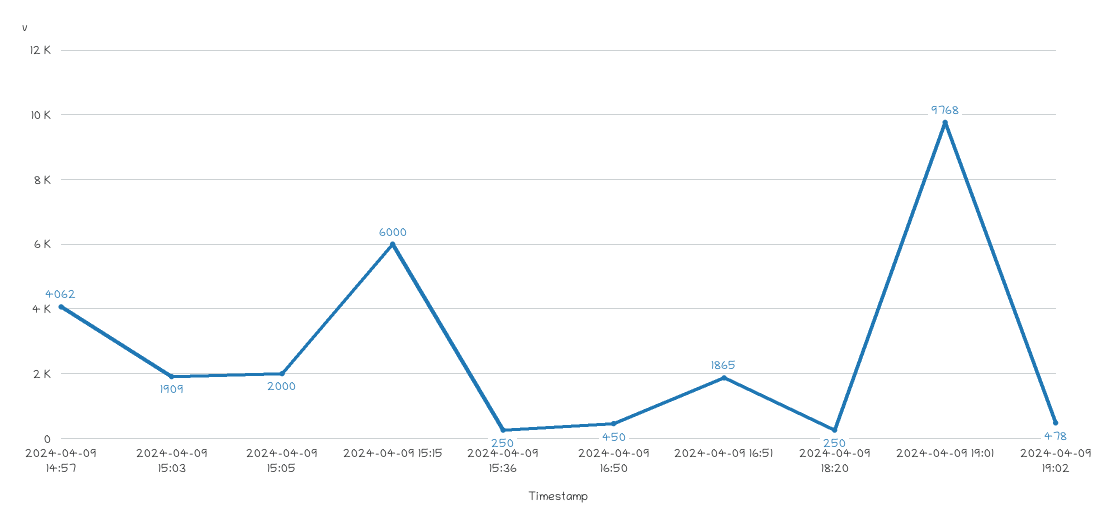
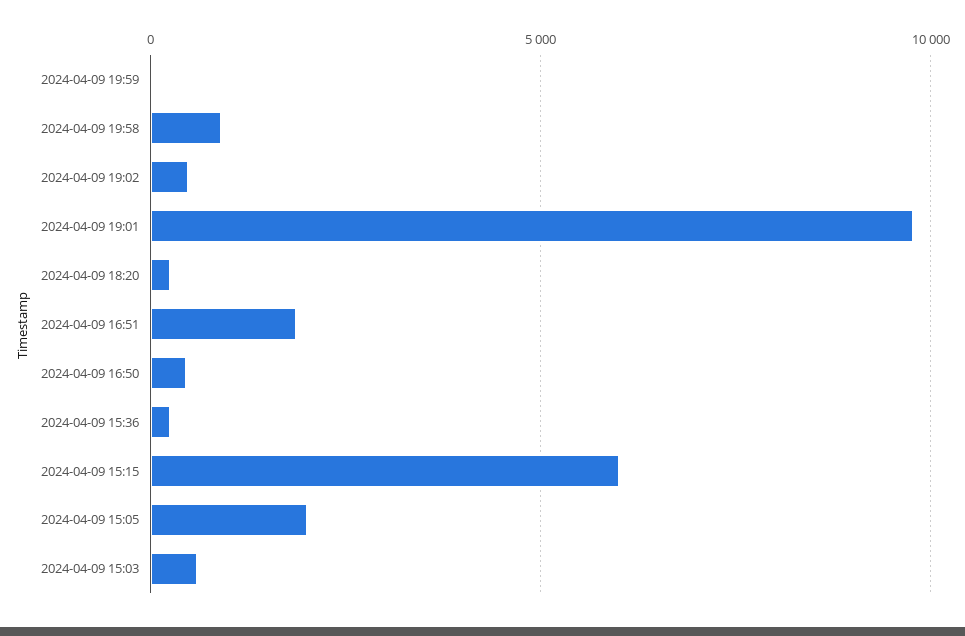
2024-04-09 14:57: 4062 -> none
2024-04-09 15:03: 1909 -> 500
2024-04-09 19:59: none -> 0
2024-04-09 19:58: none -> 1000

